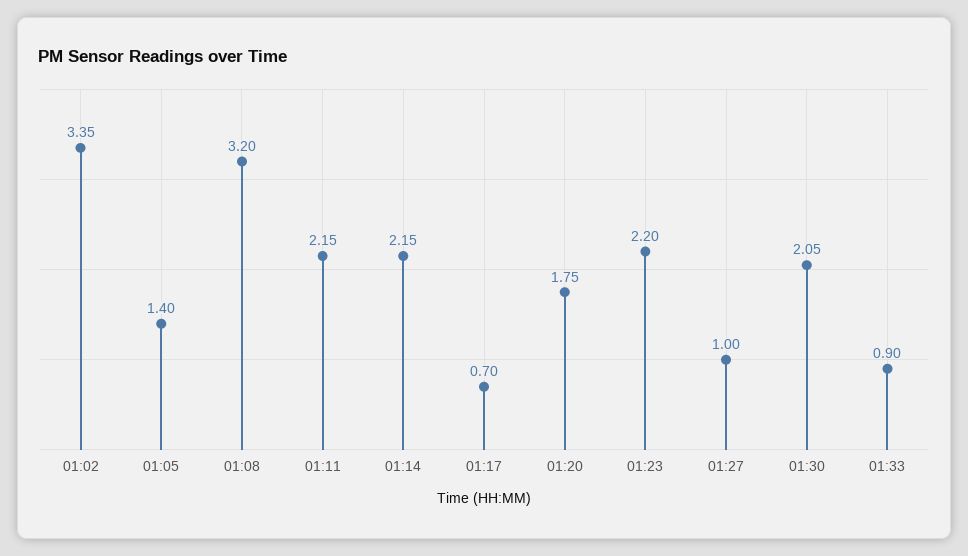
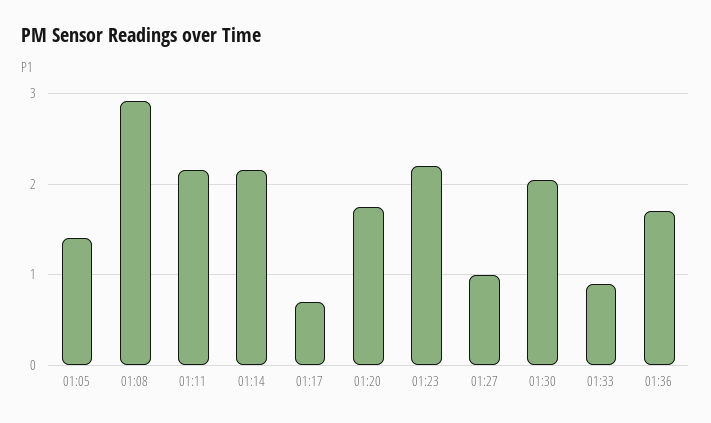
01:02: 3.35 -> none
01:08: 3.2 -> 2.9
01:36: none -> 1.7

